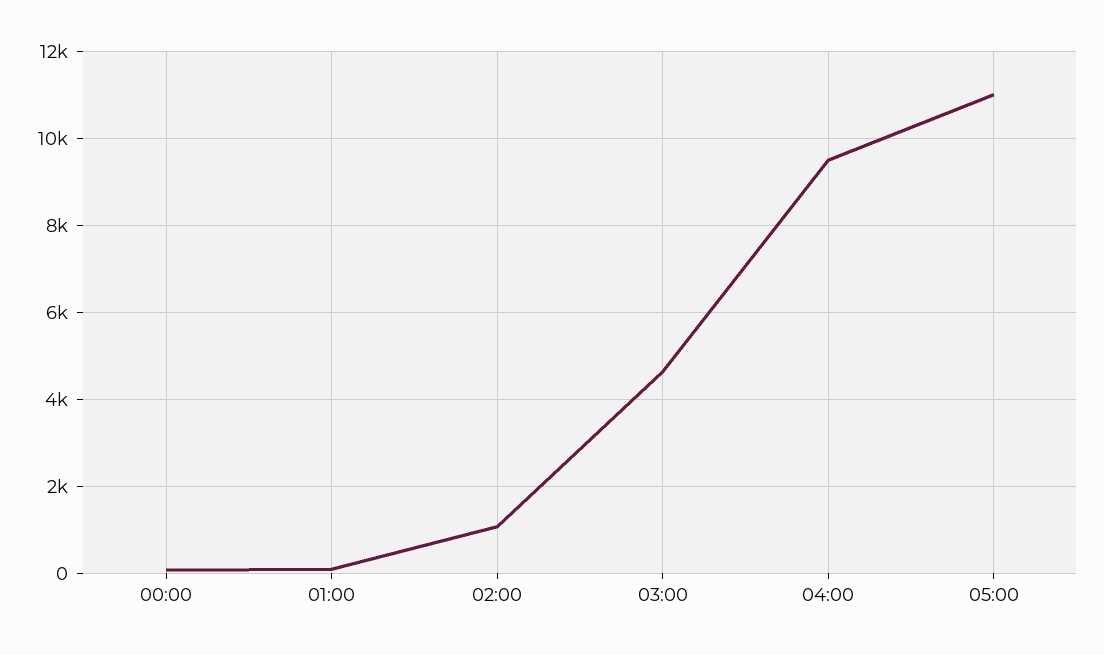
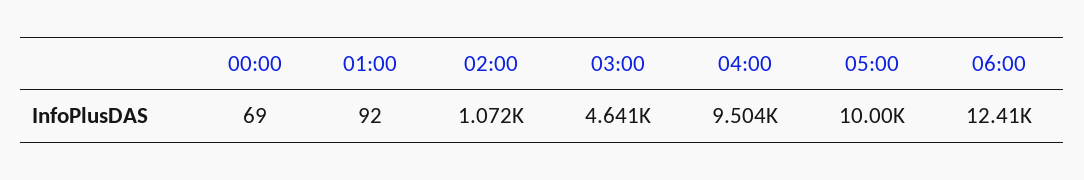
05:00: 11000 -> 10000
06:00: none -> 12410

